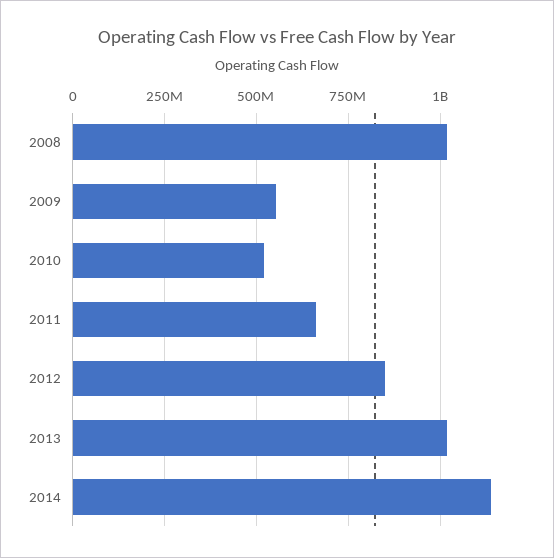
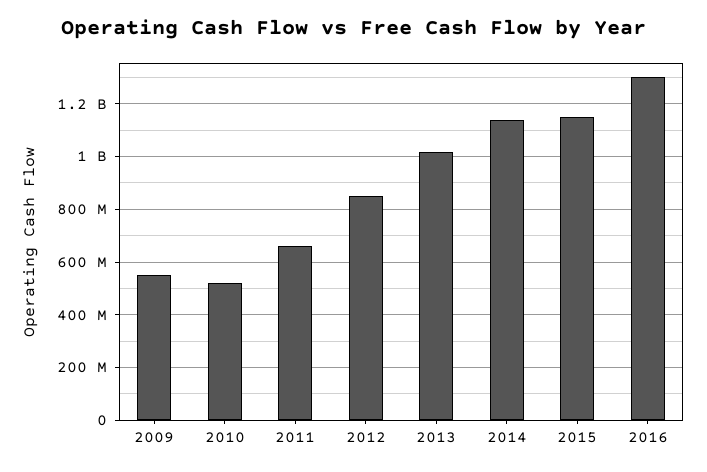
2008: 1025000000 -> none
2015: none -> 1150000000
2016: none -> 1300000000

